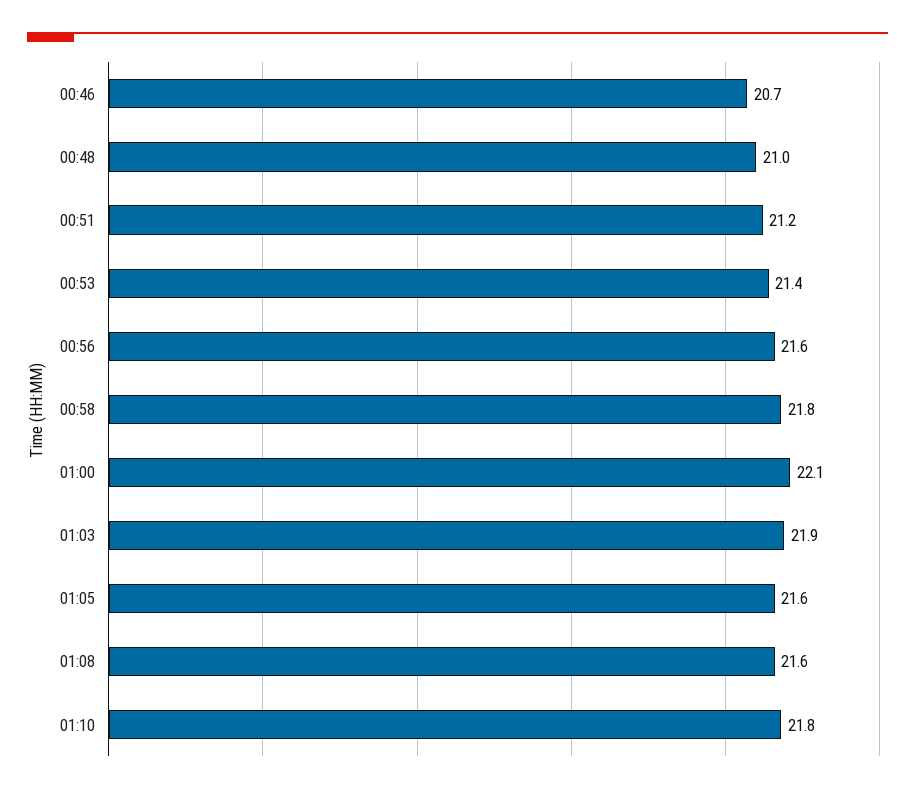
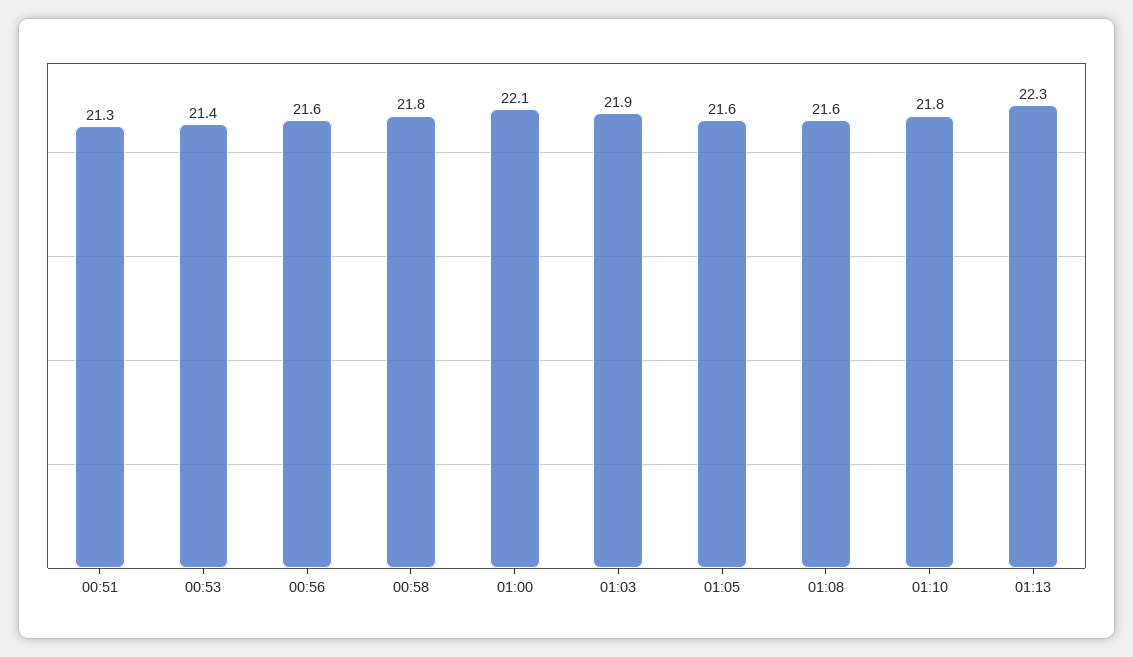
00:46: 20.7 -> none
00:48: 21 -> none
00:51: 21.2 -> 21.3
01:13: none -> 22.3

